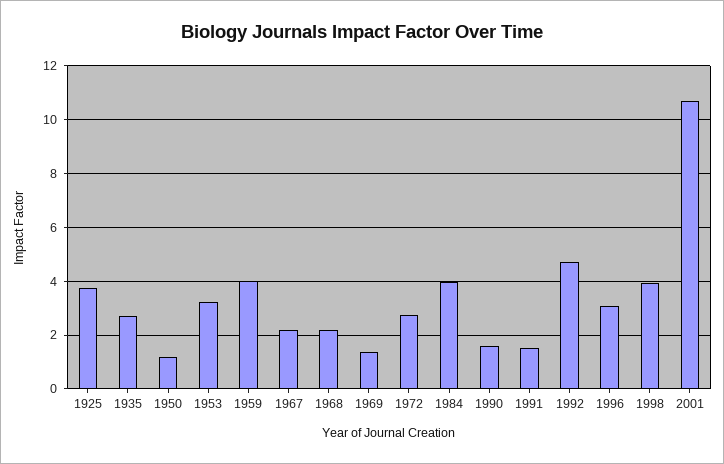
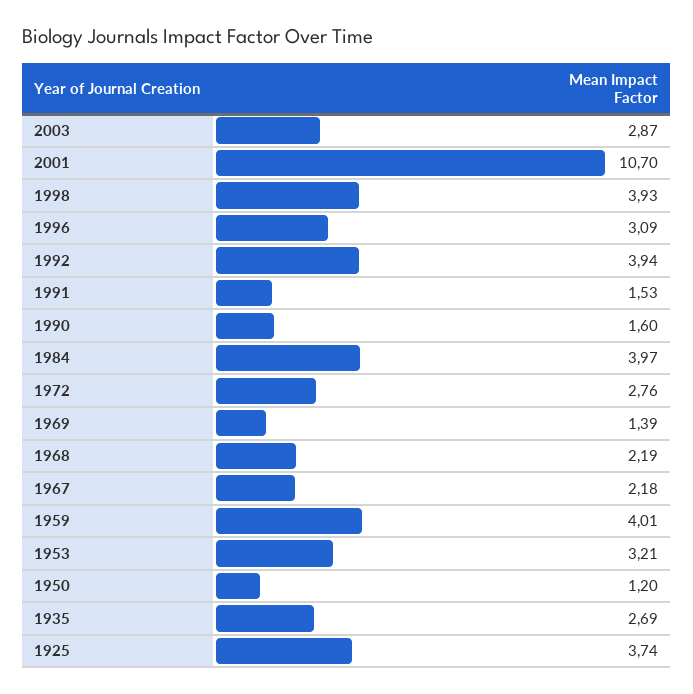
1992: 4.75 -> 3.94
2003: none -> 2.87

